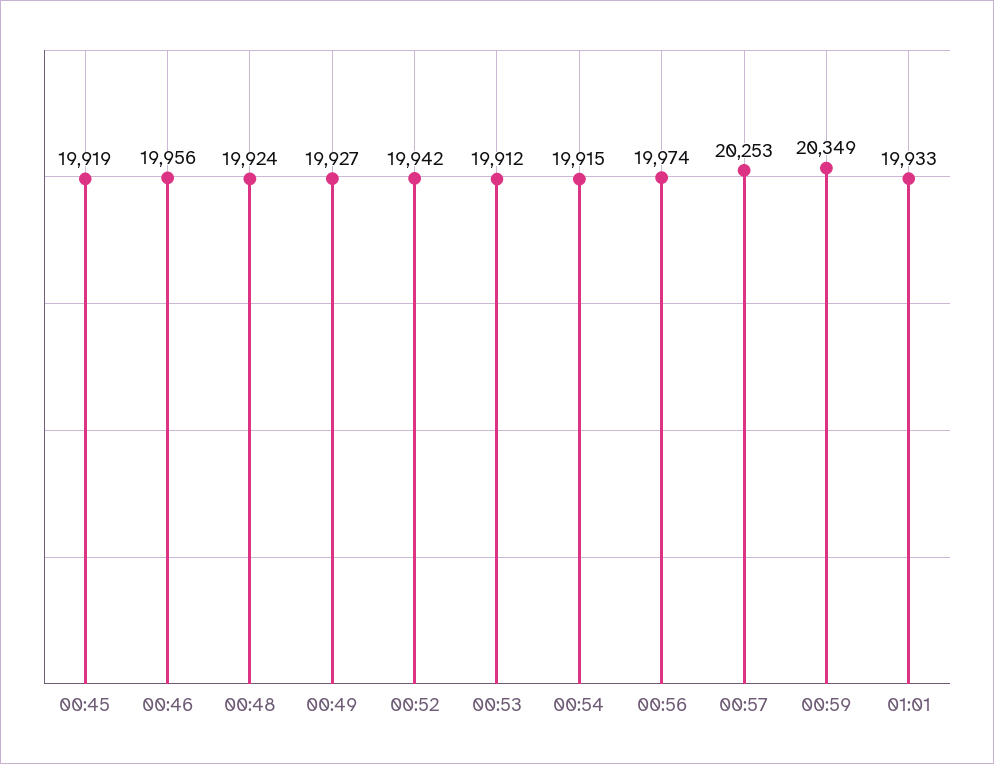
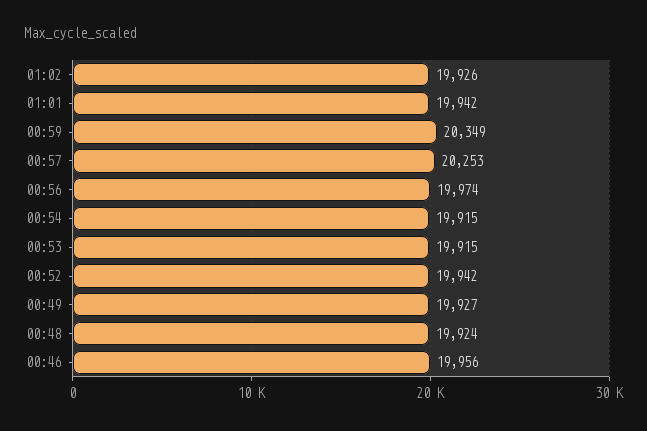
00:45: 19919 -> none
00:53: 19912 -> 19915
01:01: 19933 -> 19942
01:02: none -> 19926

